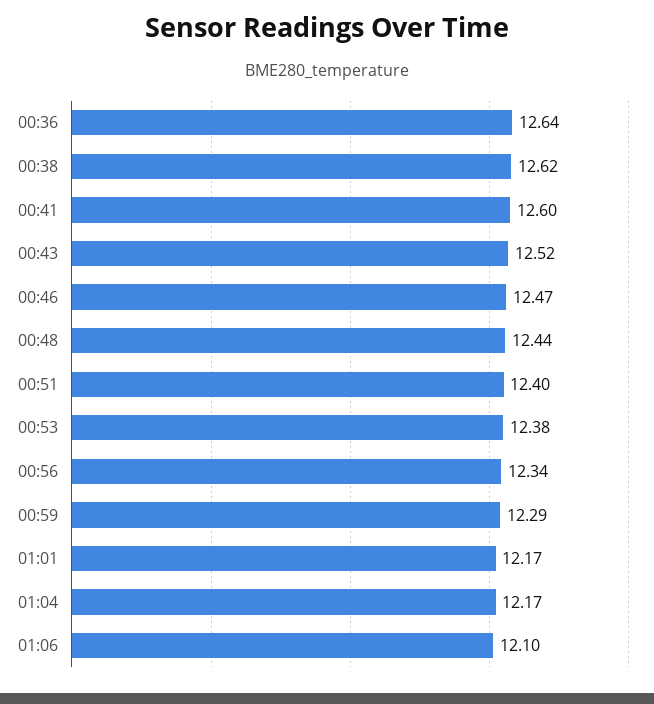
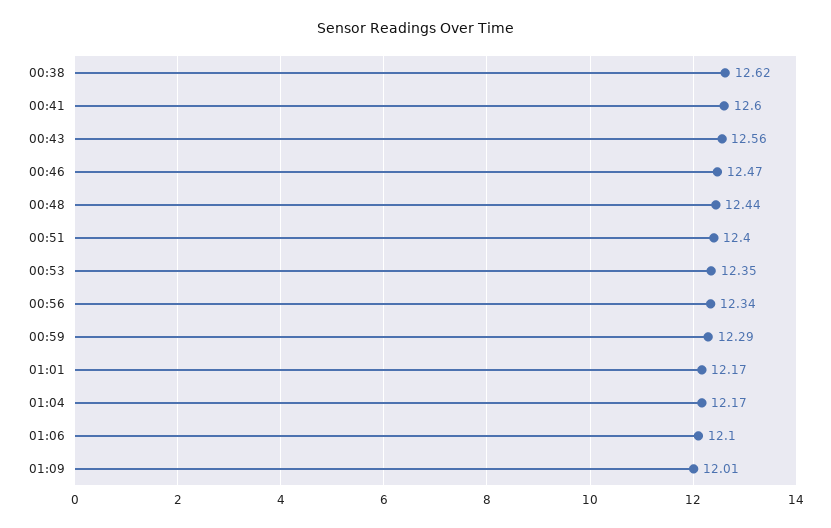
00:36: 12.64 -> none
00:43: 12.52 -> 12.56
00:53: 12.38 -> 12.35
01:09: none -> 12.01

